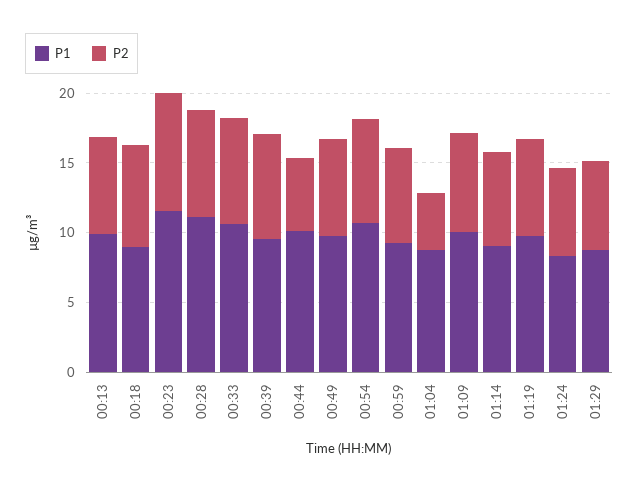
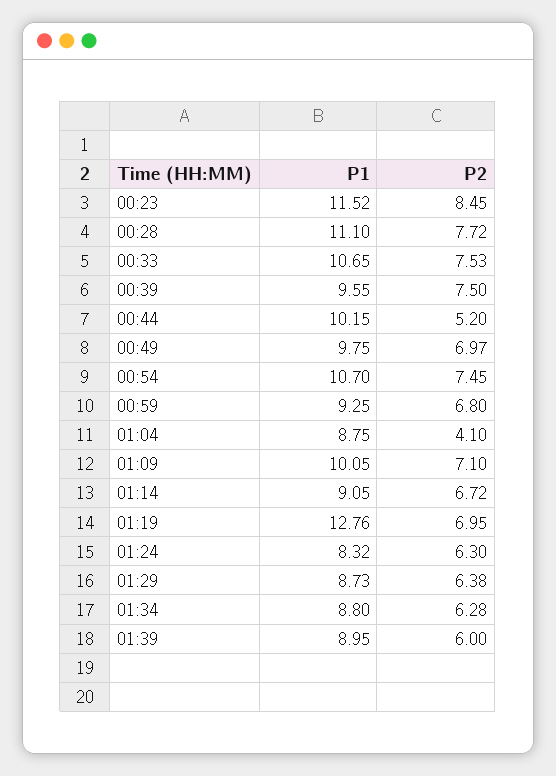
P1, 00:13: 10 -> none
P2, 00:13: 7 -> none
P1, 00:18: 9 -> none
P2, 00:18: 7 -> none
P1, 01:19: 10 -> 12.76
P1, 01:34: none -> 8.8
P2, 01:34: none -> 6.28
P1, 01:39: none -> 8.95
P2, 01:39: none -> 6

